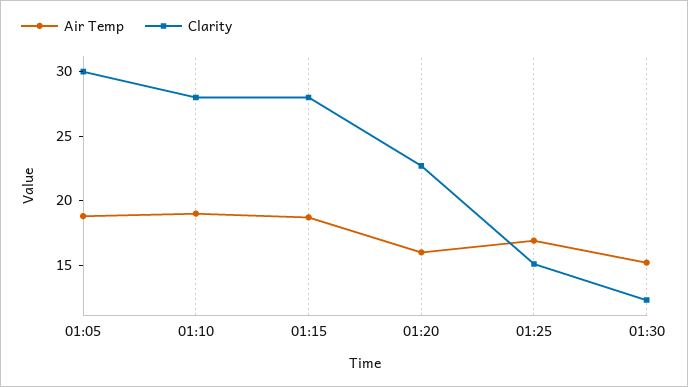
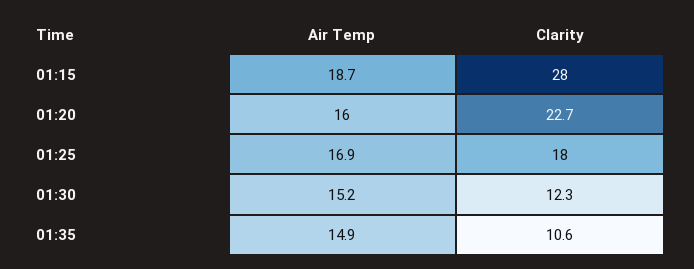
Air Temp, 01:05: 19 -> none
Clarity, 01:05: 30 -> none
Air Temp, 01:10: 19 -> none
Clarity, 01:10: 28 -> none
Clarity, 01:25: 15 -> 18
Air Temp, 01:35: none -> 14.9
Clarity, 01:35: none -> 10.6

